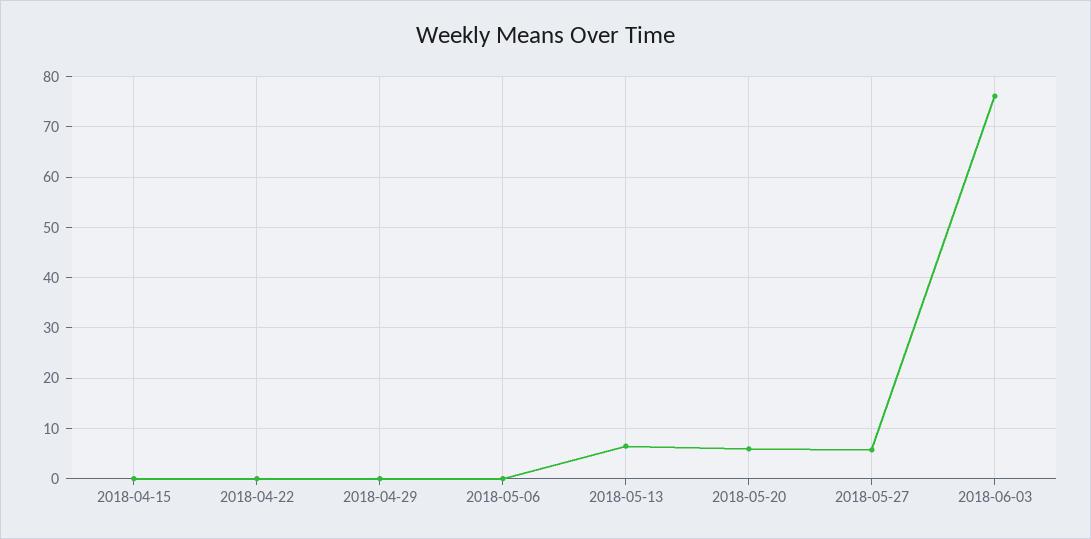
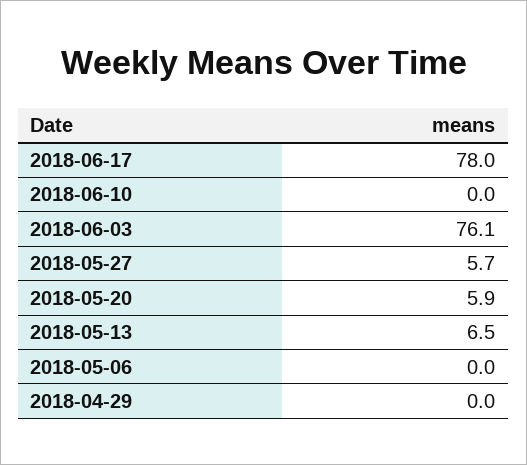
2018-04-15: 0 -> none
2018-04-22: 0 -> none
2018-06-17: none -> 78
2018-06-10: none -> 0

